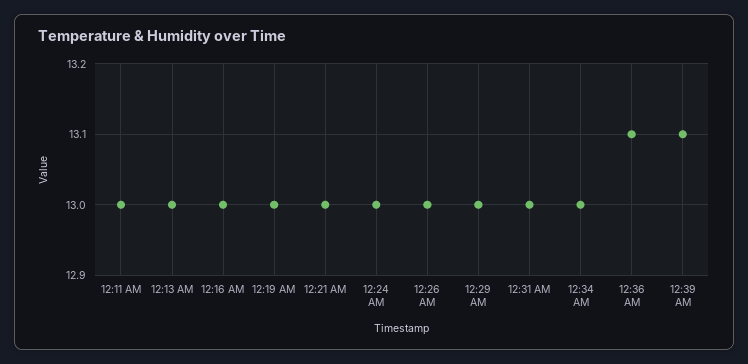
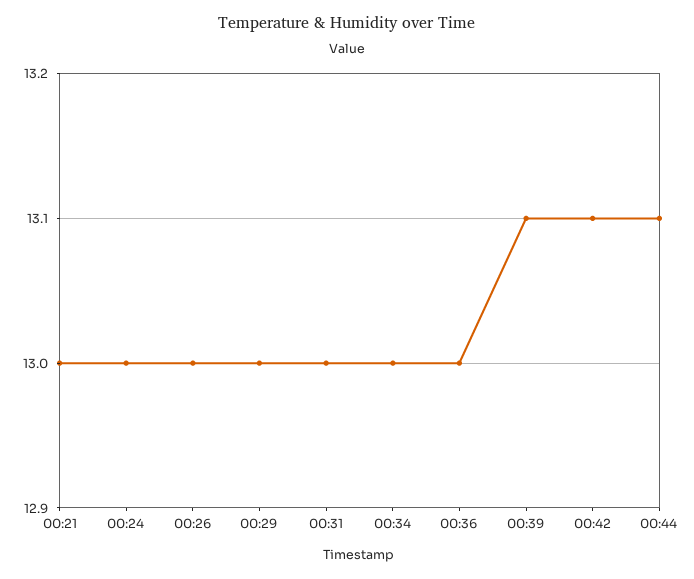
12:11 AM: 13 -> none
12:13 AM: 13 -> none
12:16 AM: 13 -> none
12:19 AM: 13 -> none
12:36 AM: 13.1 -> 13
00:42: none -> 13.1
00:44: none -> 13.1

